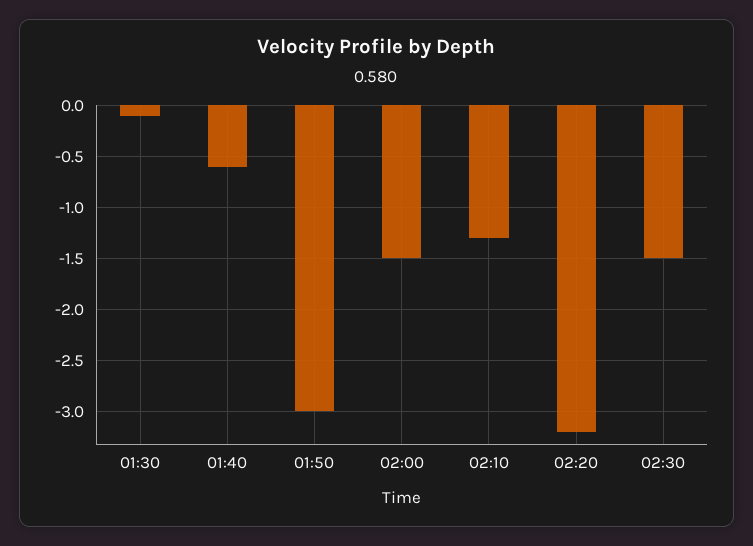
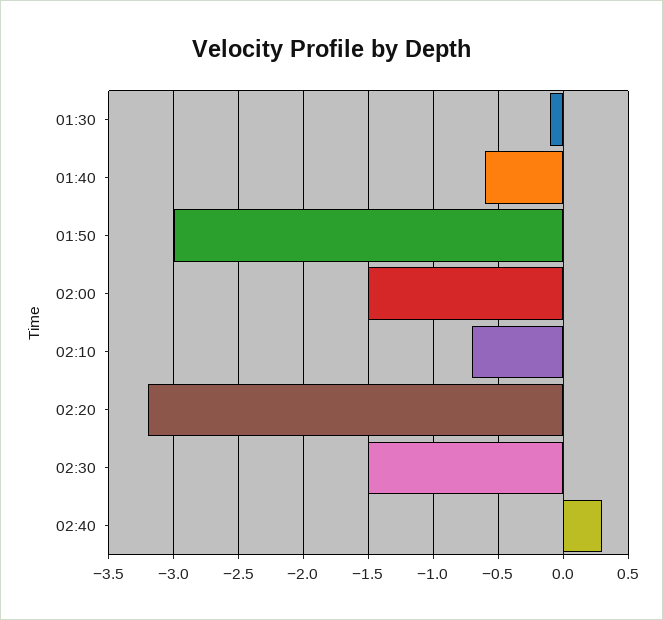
02:10: -1.3 -> -0.7
02:40: none -> 0.3

